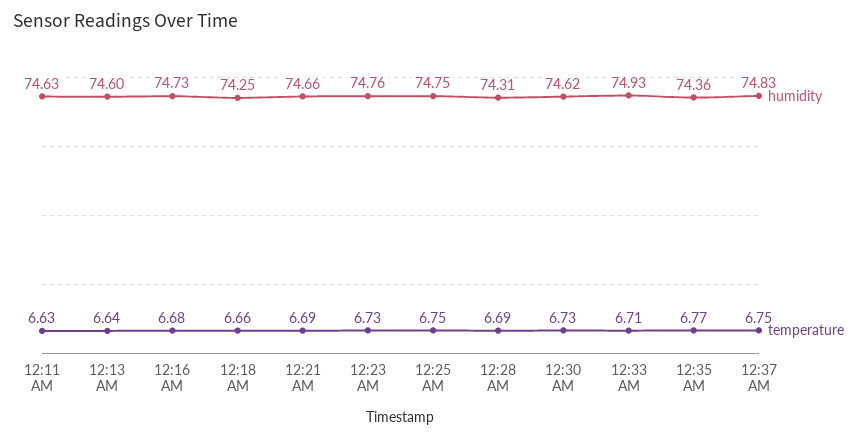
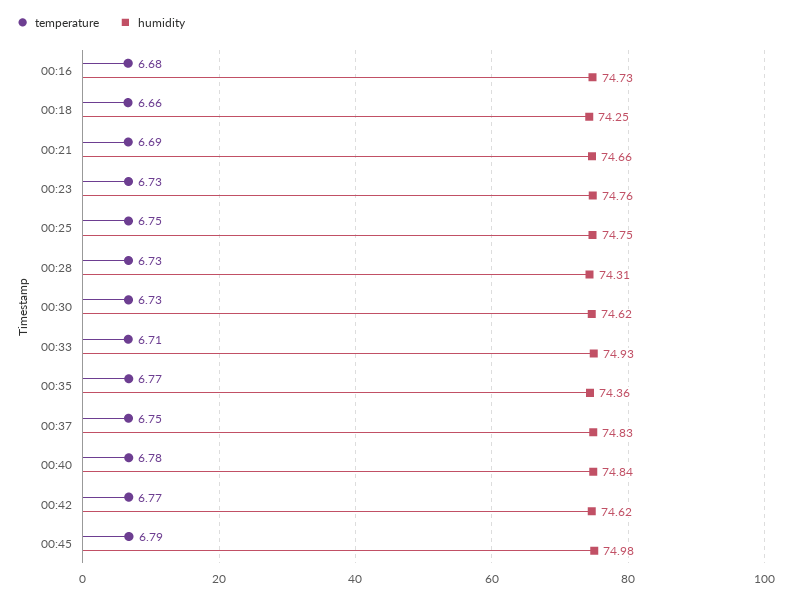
humidity, 12:11 AM: 74.63 -> none
temperature, 12:11 AM: 6.63 -> none
humidity, 12:13 AM: 74.6 -> none
temperature, 12:13 AM: 6.64 -> none
temperature, 12:28 AM: 6.69 -> 6.73
temperature, 00:40: none -> 6.78
humidity, 00:40: none -> 74.84
temperature, 00:42: none -> 6.77
humidity, 00:42: none -> 74.62
temperature, 00:45: none -> 6.79
humidity, 00:45: none -> 74.98

